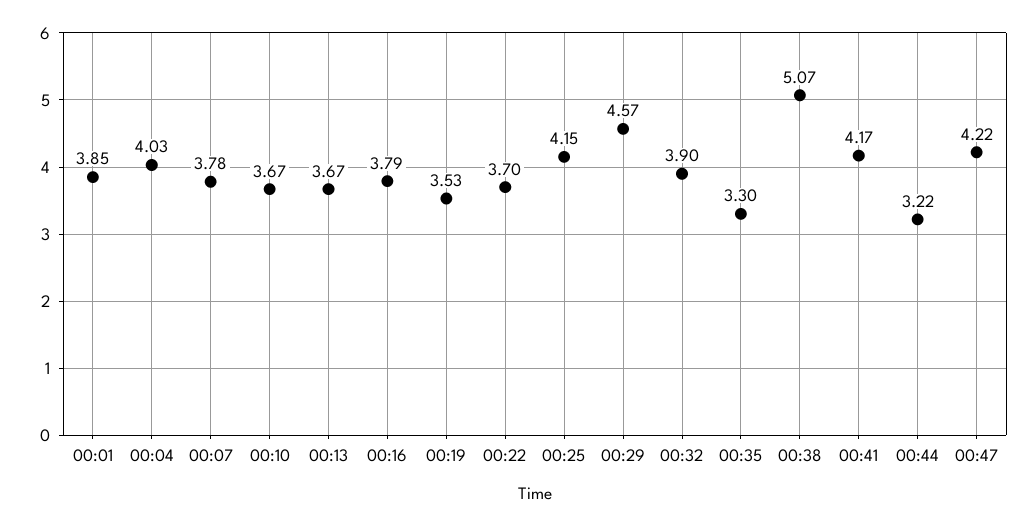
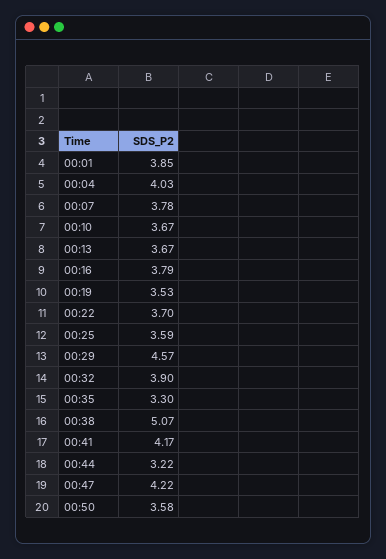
00:25: 4.15 -> 3.59
00:50: none -> 3.58

